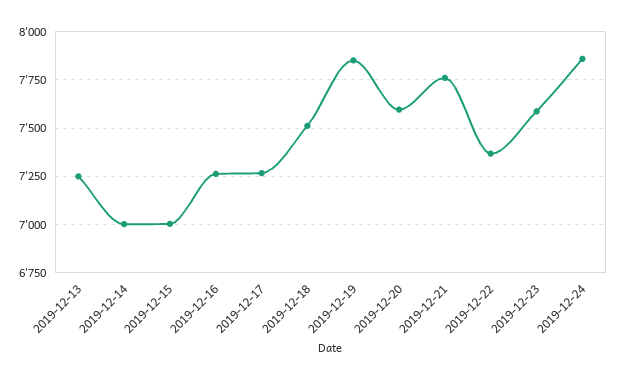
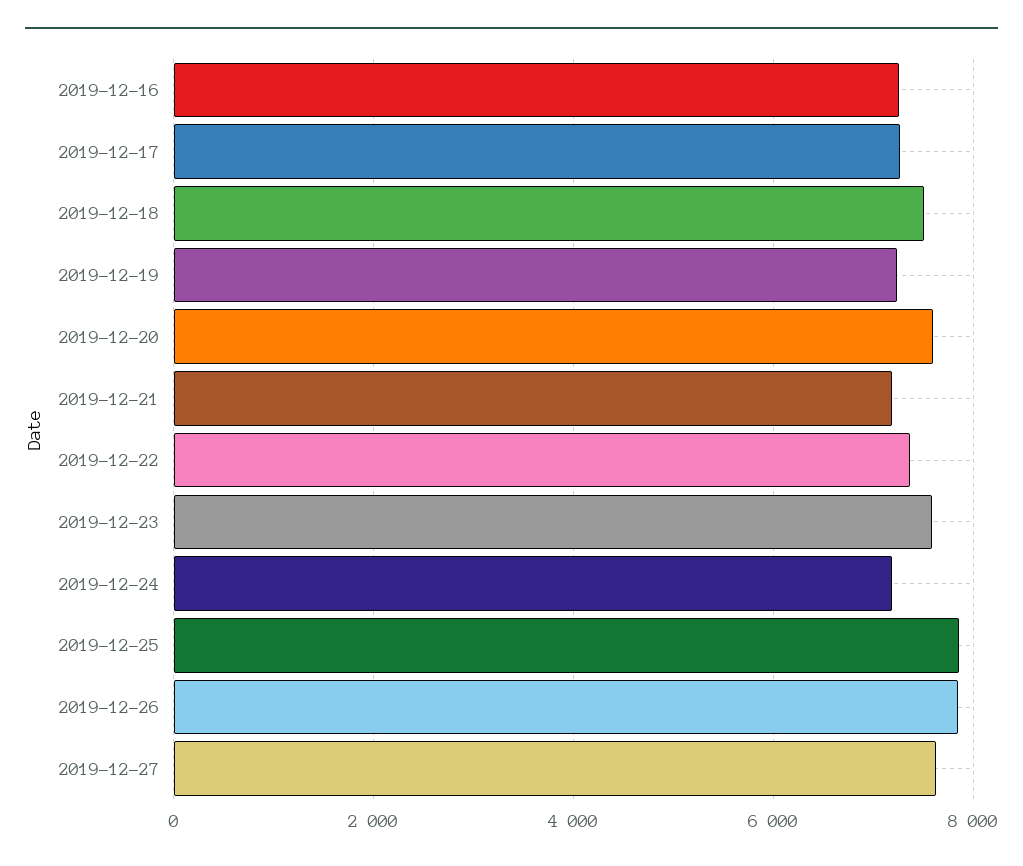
2019-12-13: 7250 -> none
2019-12-14: 7000 -> none
2019-12-15: 7000 -> none
2019-12-19: 7850 -> 7200
2019-12-21: 7750 -> 7200
2019-12-24: 7850 -> 7200
2019-12-25: none -> 7800
2019-12-26: none -> 7800
2019-12-27: none -> 7600

